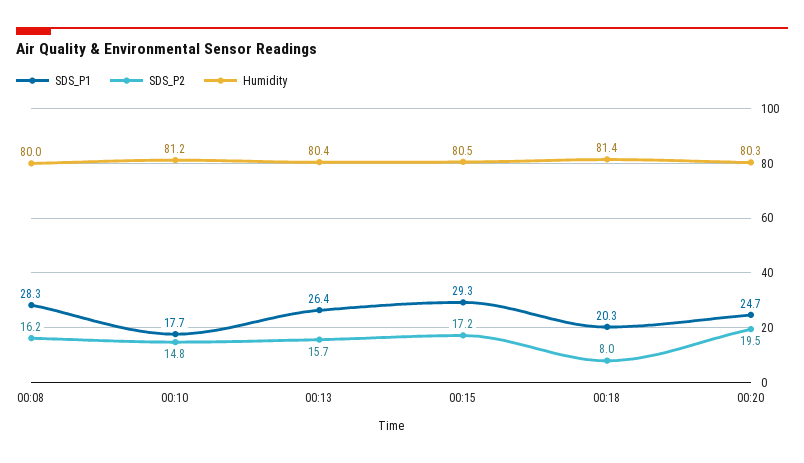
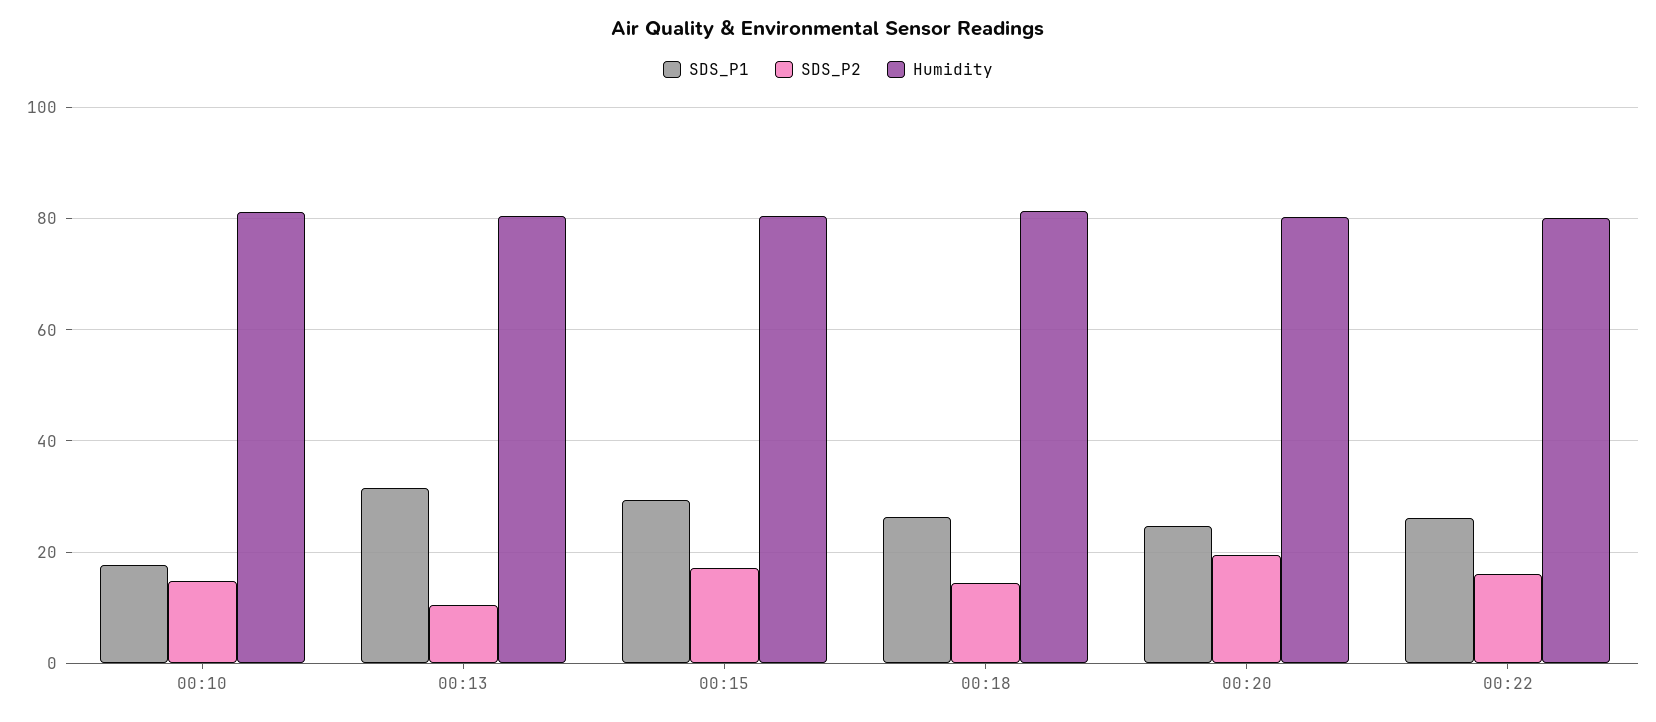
SDS_P1, 00:08: 28.3 -> none
SDS_P2, 00:08: 16.2 -> none
Humidity, 00:08: 80 -> none
SDS_P1, 00:13: 26.4 -> 32
SDS_P2, 00:13: 15.7 -> 10
SDS_P1, 00:18: 20.3 -> 26
SDS_P2, 00:18: 8 -> 14
SDS_P1, 00:22: none -> 26
SDS_P2, 00:22: none -> 16
Humidity, 00:22: none -> 80

